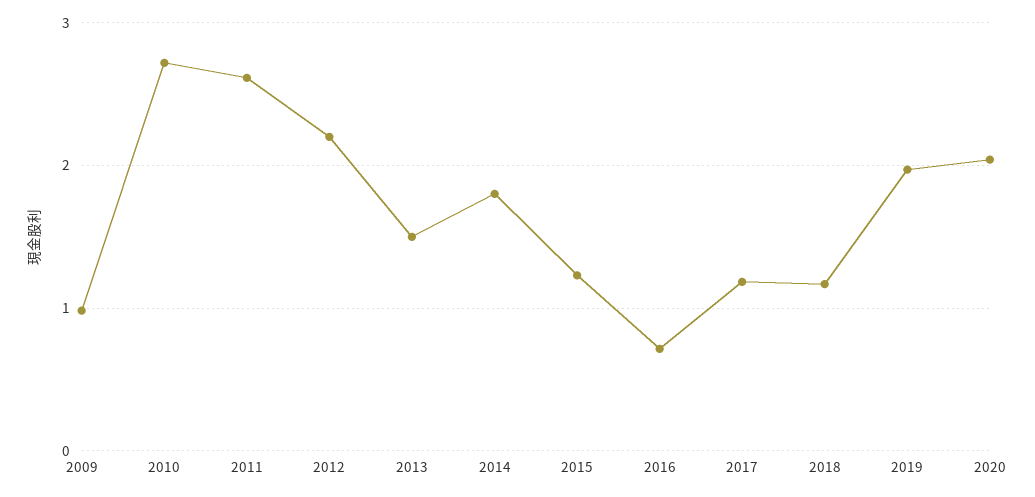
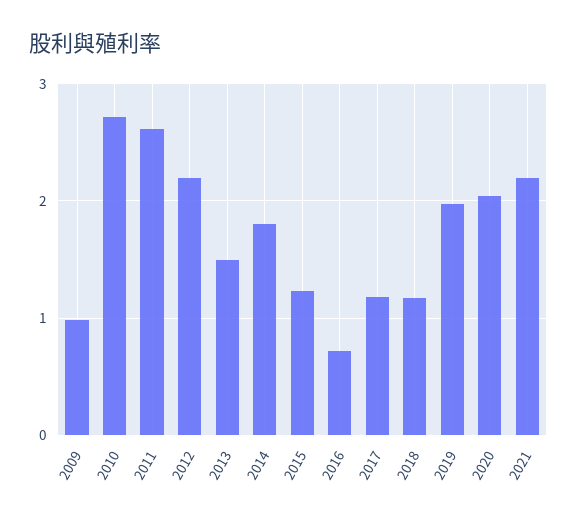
2021: none -> 2.2

